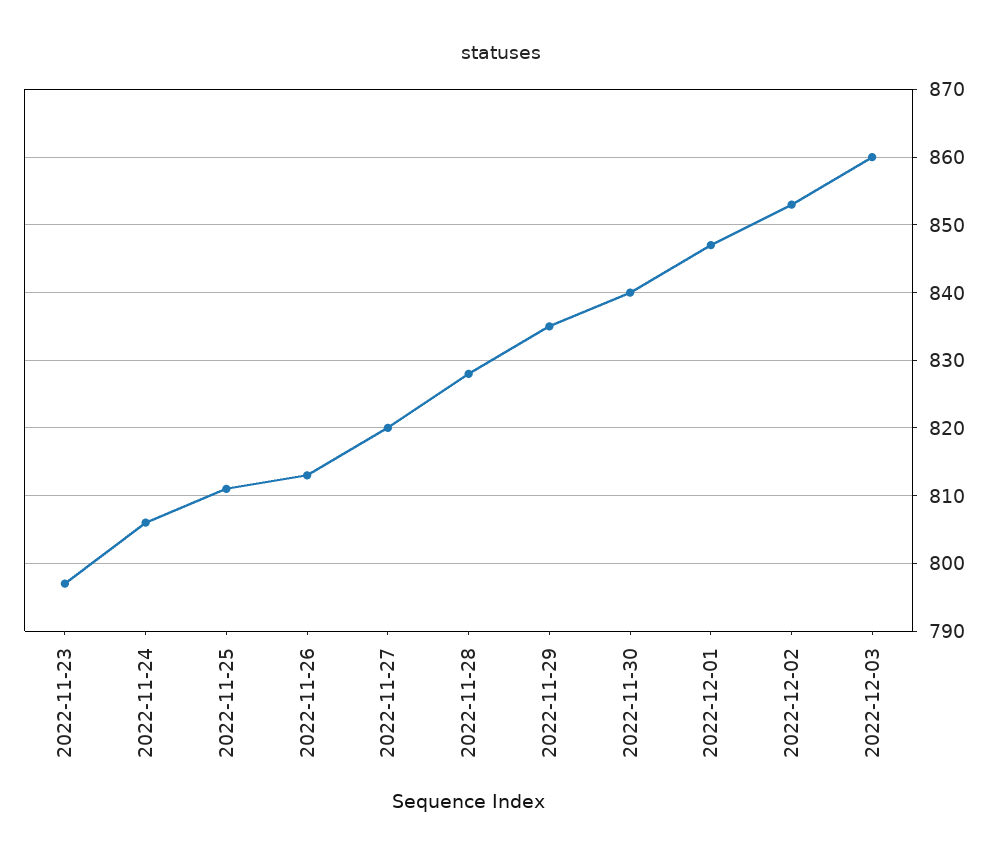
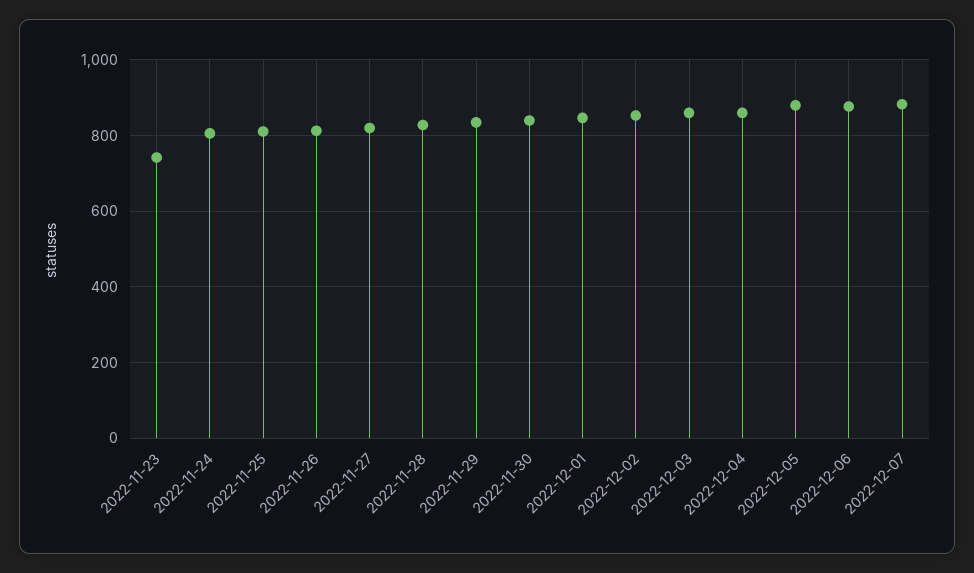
2022-11-23: 797 -> 740
2022-12-04: none -> 860
2022-12-05: none -> 880
2022-12-06: none -> 880
2022-12-07: none -> 880

